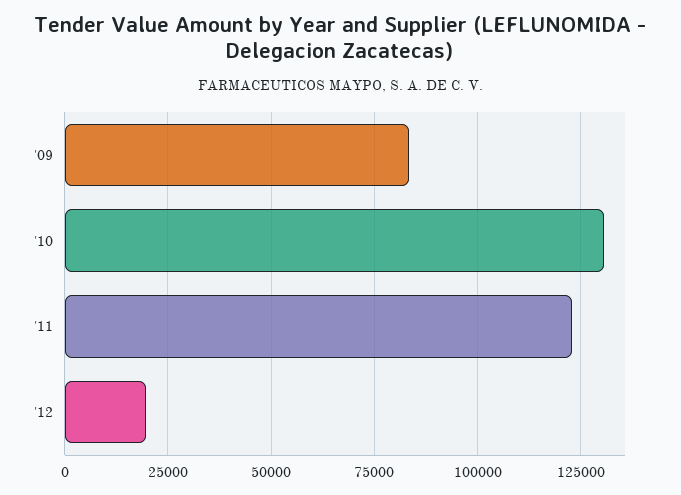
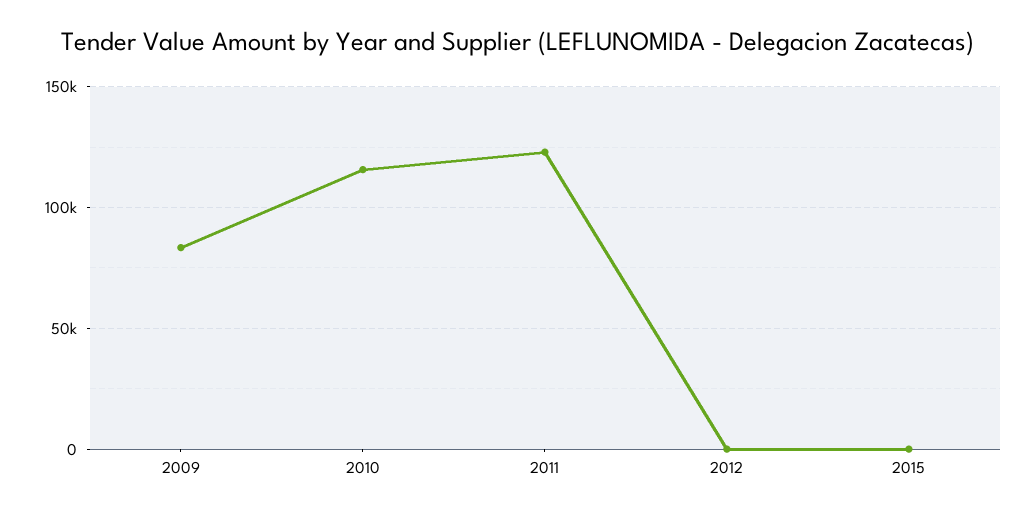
'10: 130000 -> 115000
'12: 20000 -> 0
2015: none -> 0

